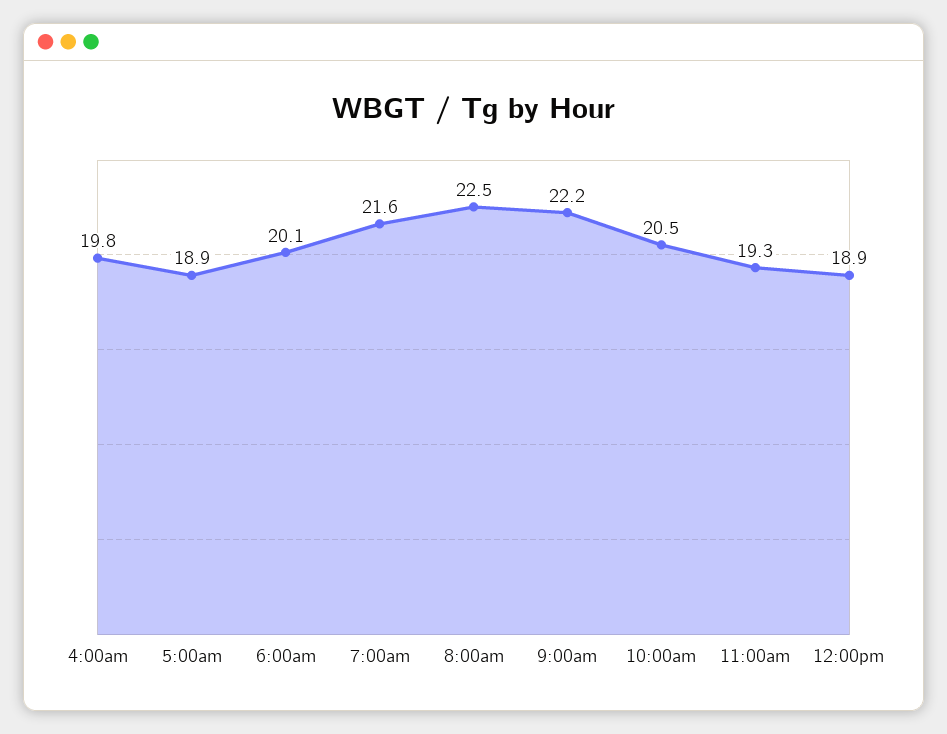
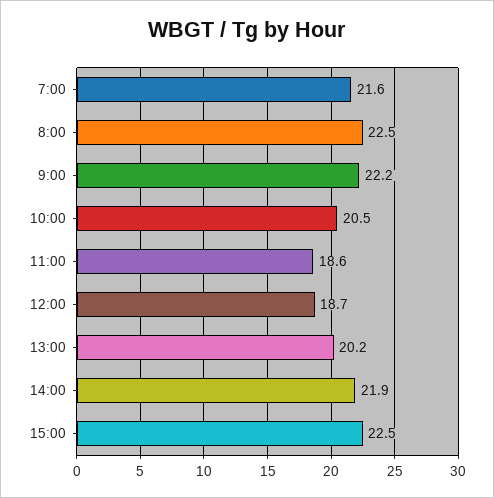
4:00am: 19.8 -> none
5:00am: 18.9 -> none
6:00am: 20.1 -> none
11:00am: 19.3 -> 18.6
12:00pm: 18.9 -> 18.7
13:00: none -> 20.2
14:00: none -> 21.9
15:00: none -> 22.5

